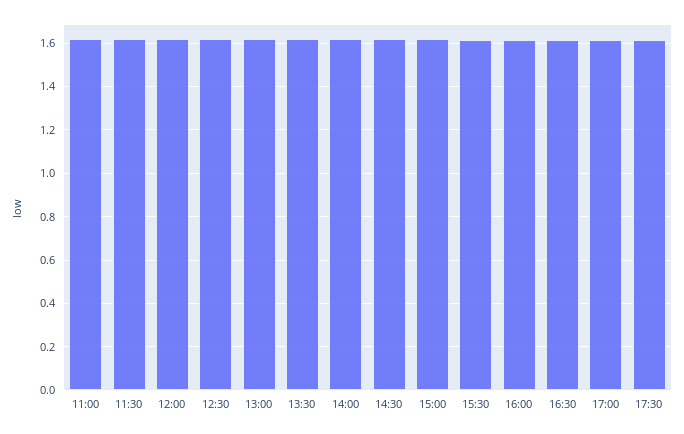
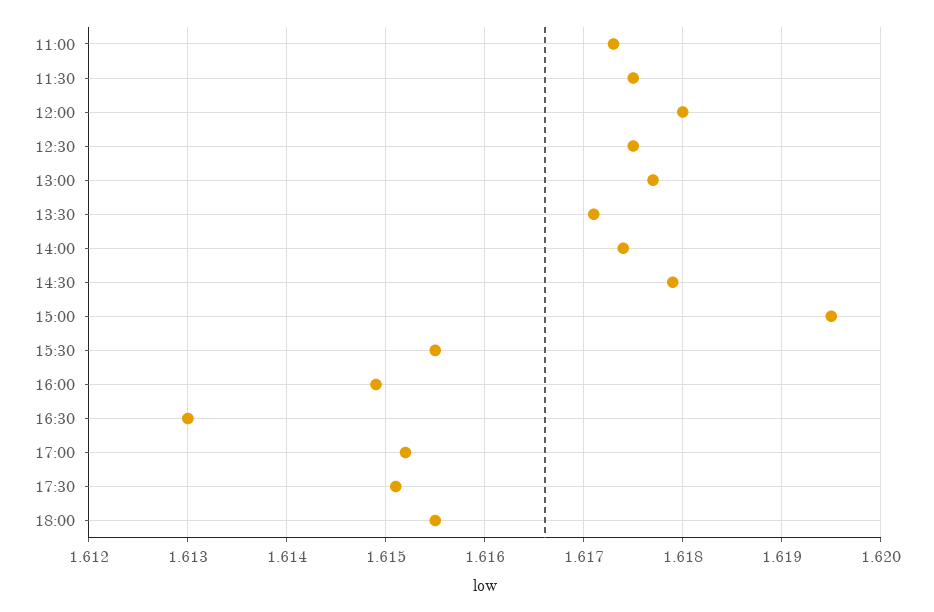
18:00: none -> 1.6155

